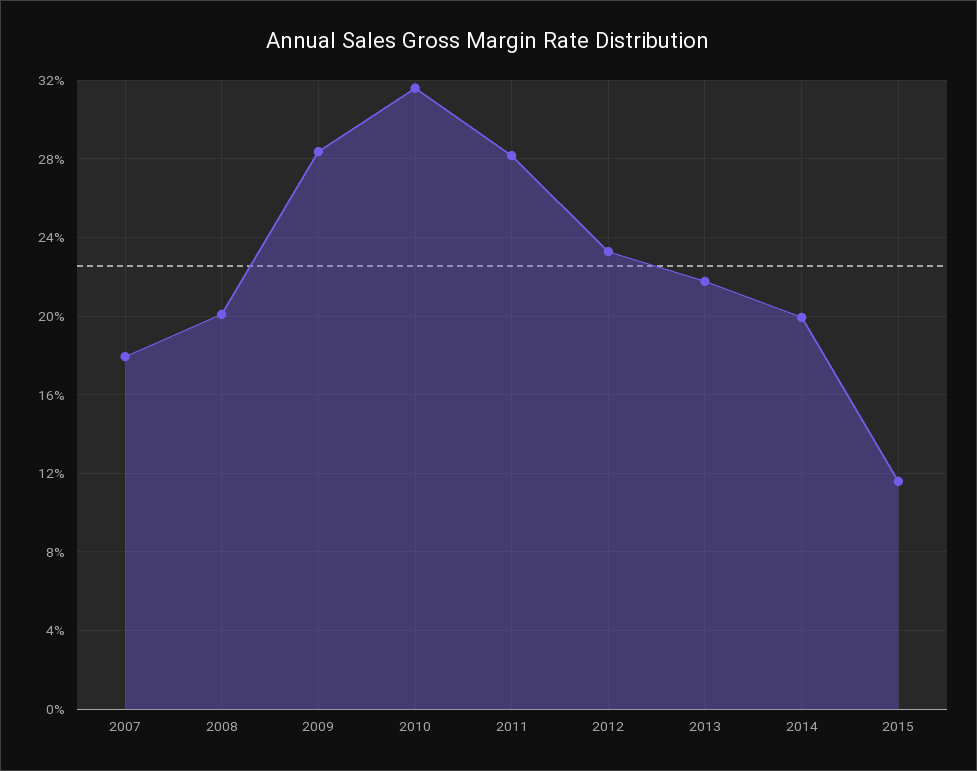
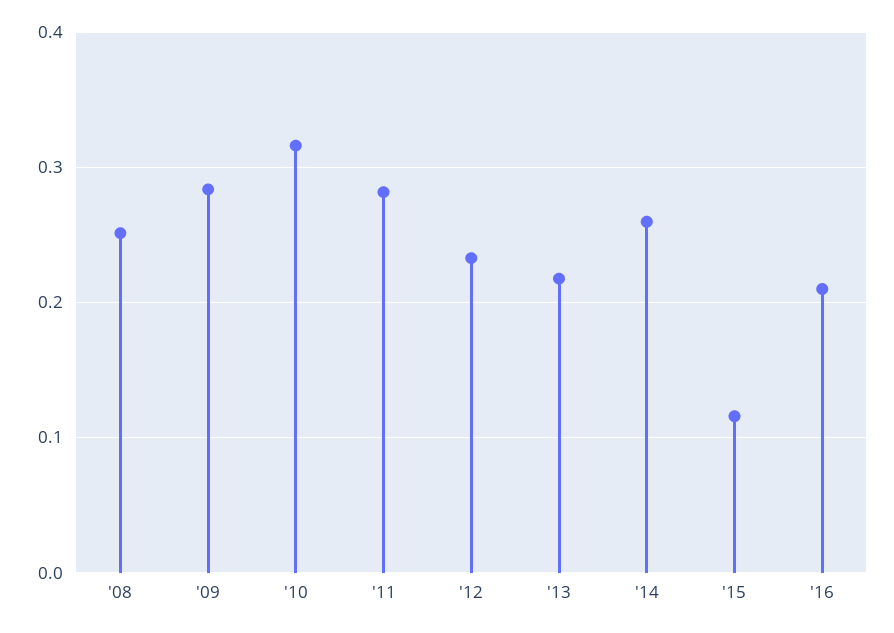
2007: 0.18 -> none
2008: 0.2 -> 0.25
2014: 0.2 -> 0.26
'16: none -> 0.21

